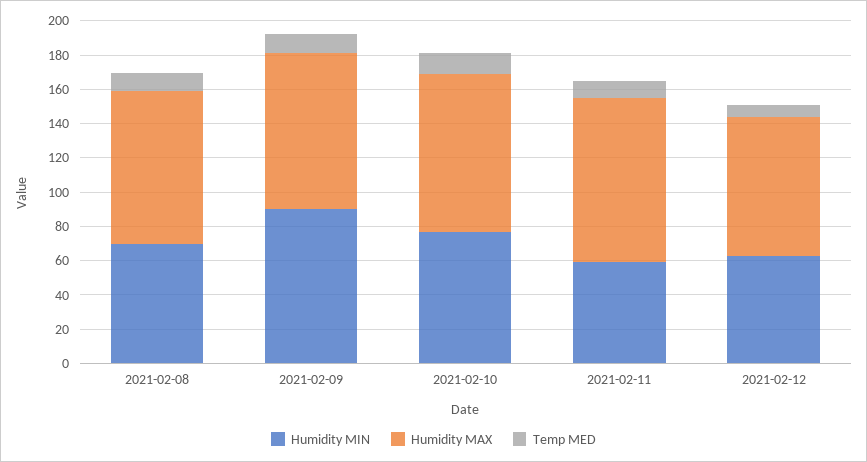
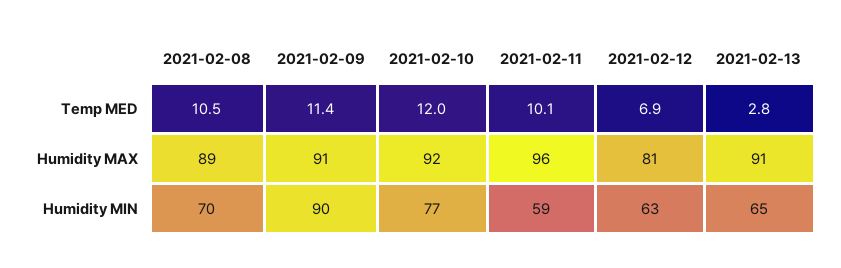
Temp MED, 2021-02-13: none -> 2.8
Humidity MAX, 2021-02-13: none -> 91
Humidity MIN, 2021-02-13: none -> 65

